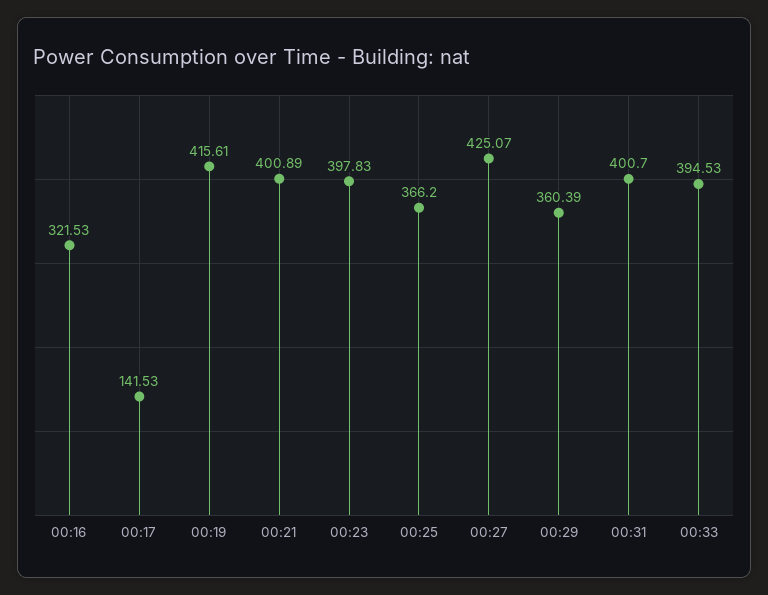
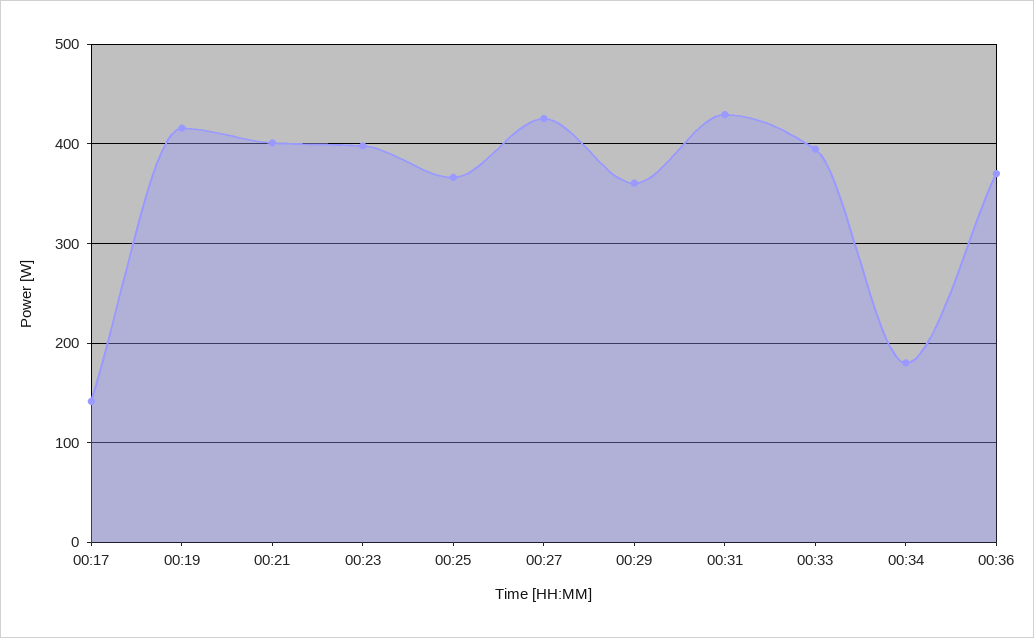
00:16: 321.53 -> none
00:31: 400.7 -> 430
00:34: none -> 180
00:36: none -> 370

